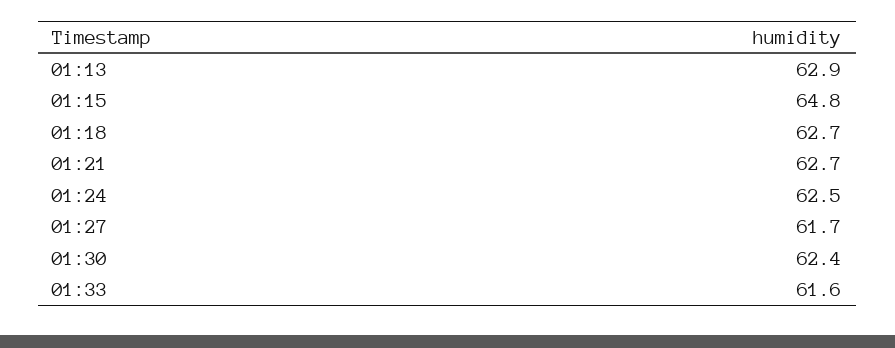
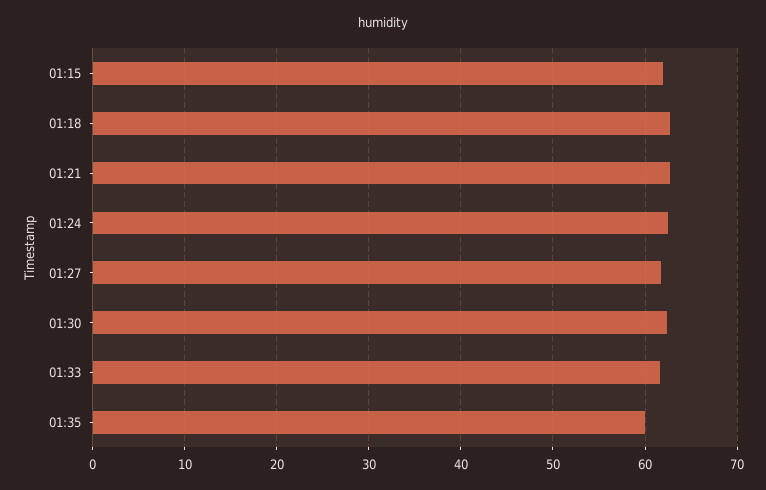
01:13: 62.9 -> none
01:15: 64.8 -> 62
01:35: none -> 60

